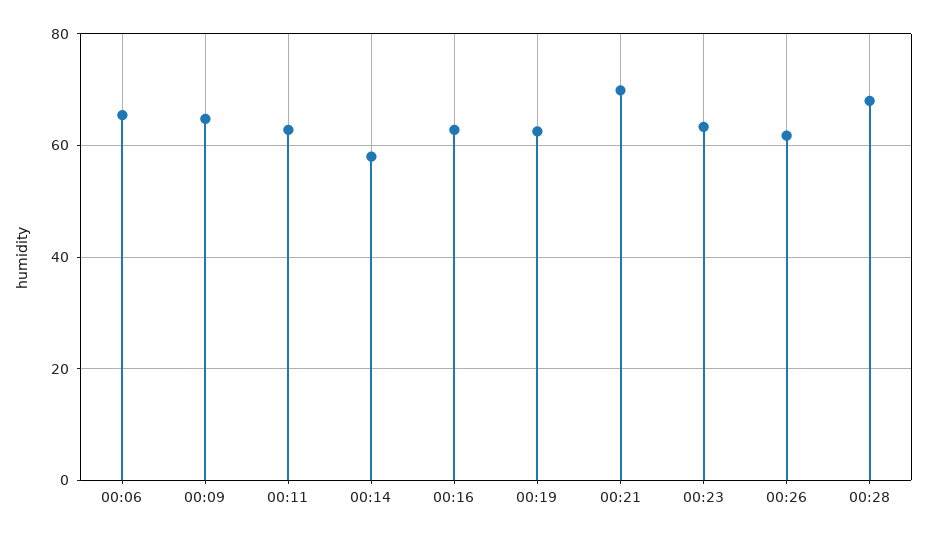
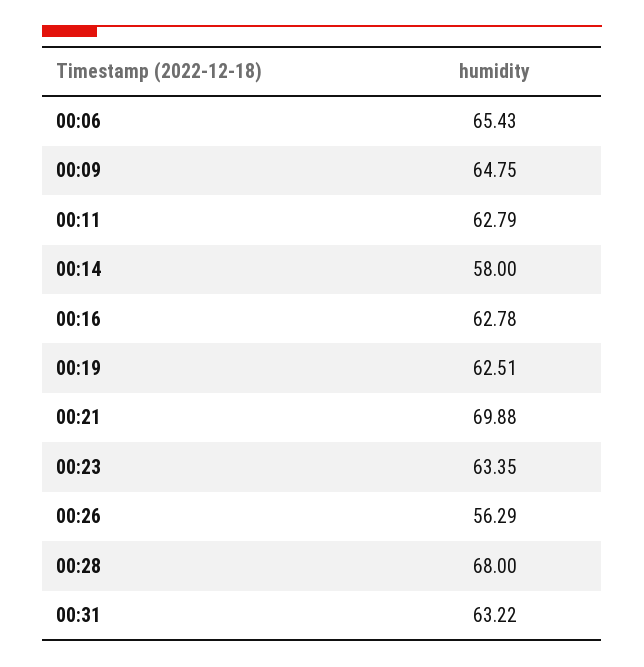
00:26: 62 -> 56.29
00:31: none -> 63.22

